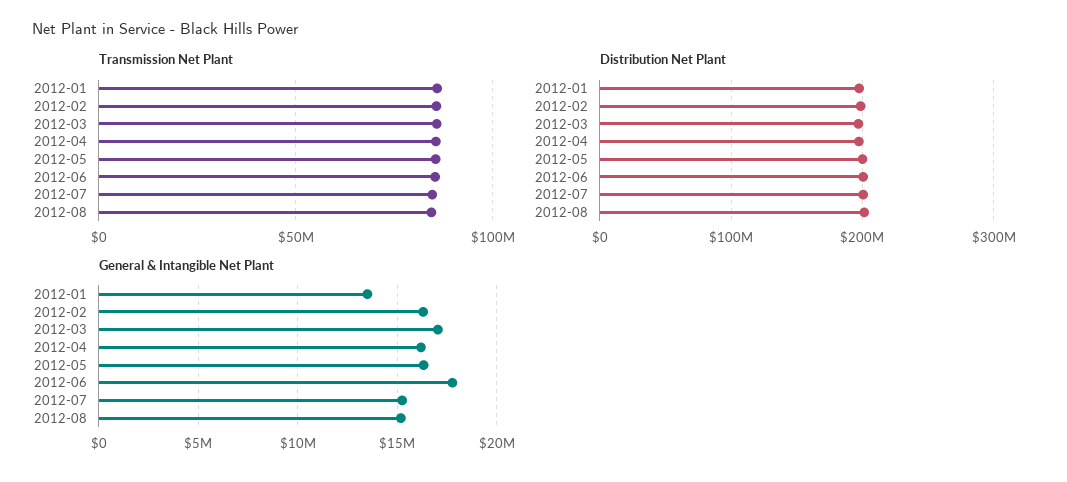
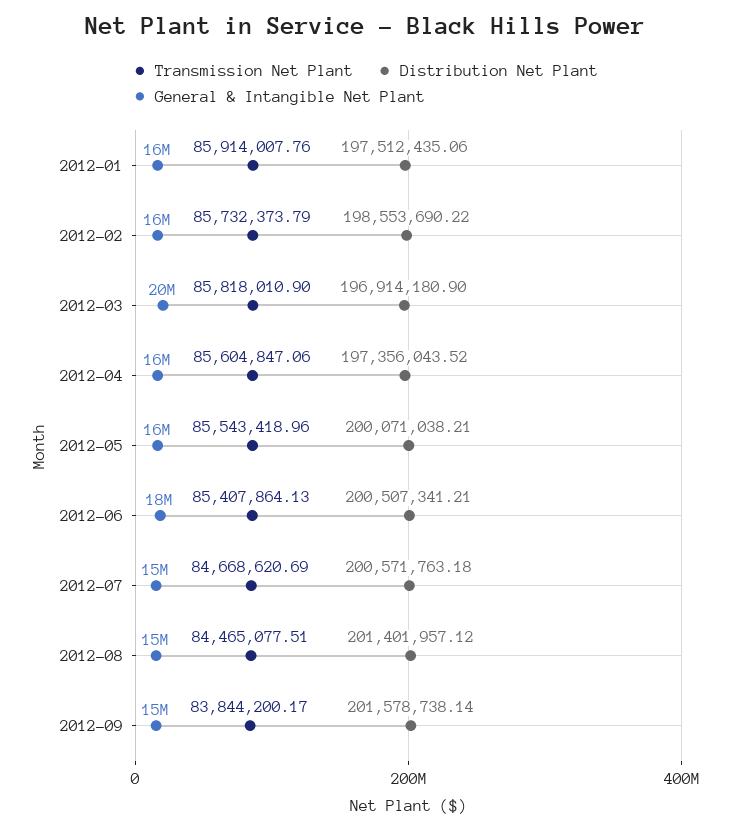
General & Intangible Net Plant, 2012-01: 13500000 -> 16000000
General & Intangible Net Plant, 2012-03: 17000000 -> 20000000
Transmission Net Plant, 2012-09: none -> 83844200.17
Distribution Net Plant, 2012-09: none -> 201578738.14
General & Intangible Net Plant, 2012-09: none -> 15000000

